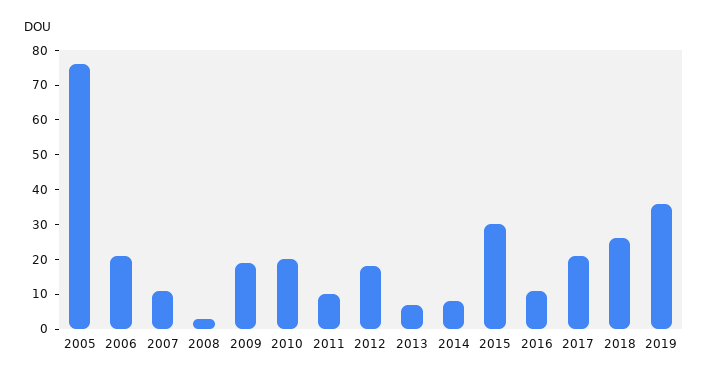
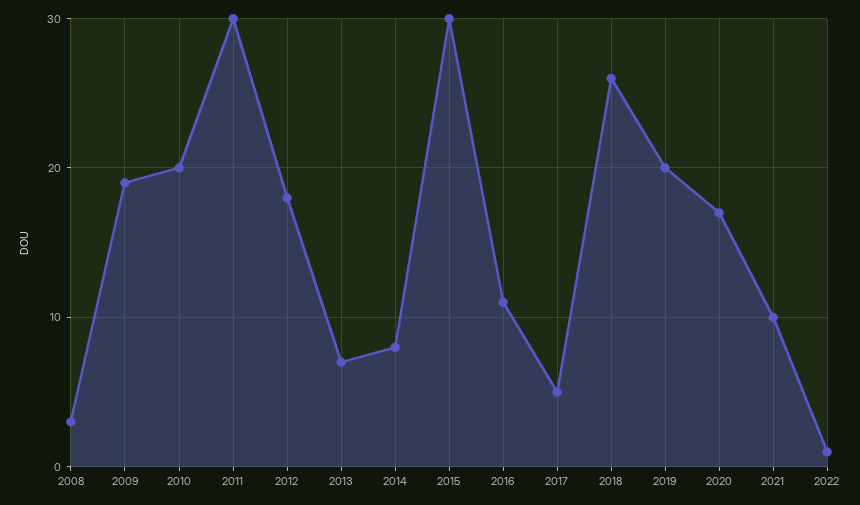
2005: 75 -> none
2006: 20 -> none
2007: 10 -> none
2011: 10 -> 30
2017: 20 -> 5
2019: 35 -> 20
2020: none -> 17
2021: none -> 10
2022: none -> 1

